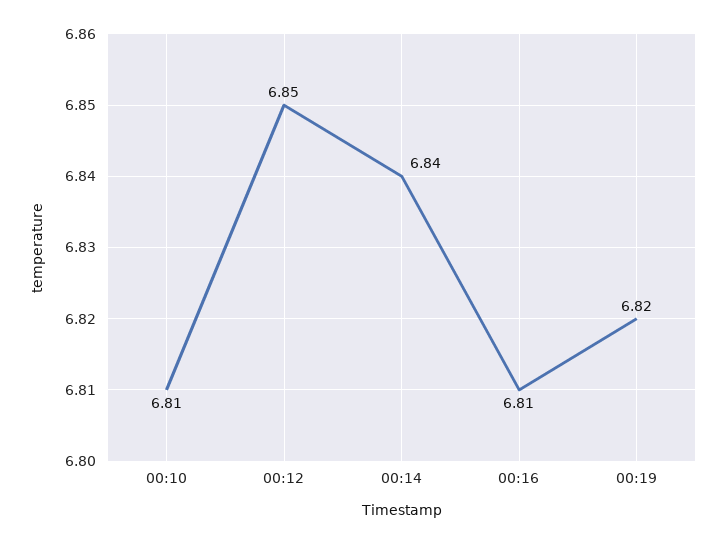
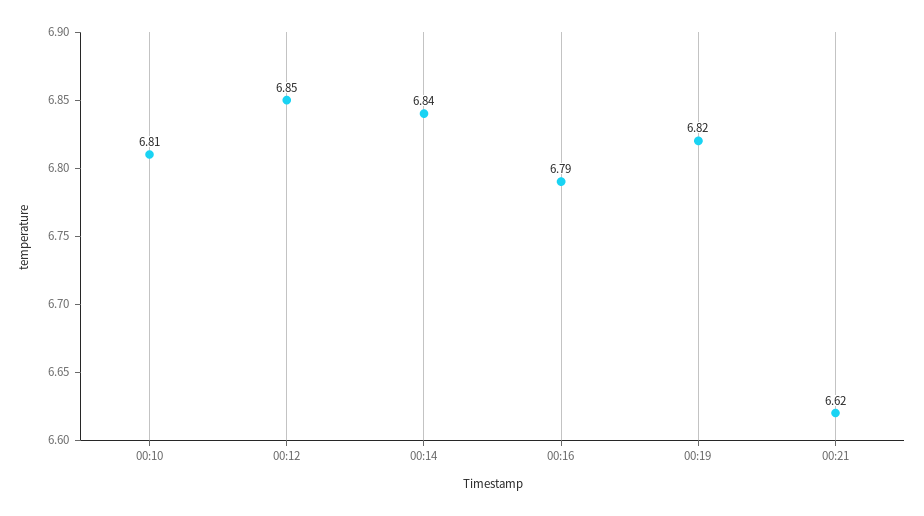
00:16: 6.81 -> 6.79
00:21: none -> 6.62

